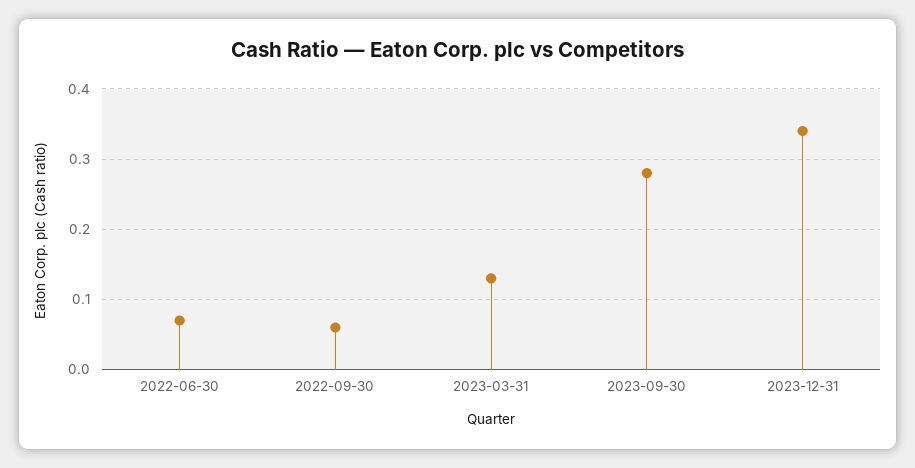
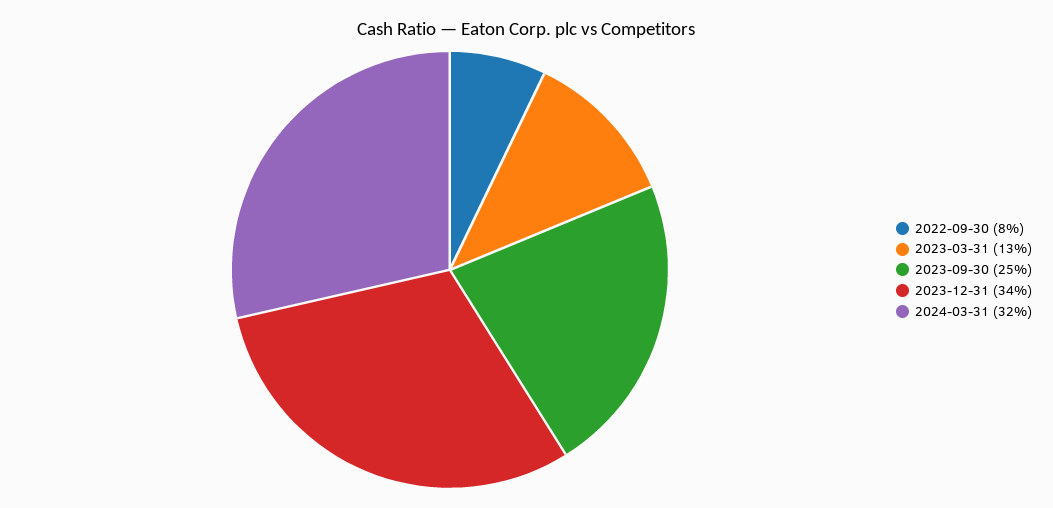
2022-06-30: 0.07 -> none
2022-09-30: 0.06 -> 0.08
2023-09-30: 0.28 -> 0.25
2024-03-31: none -> 0.32

